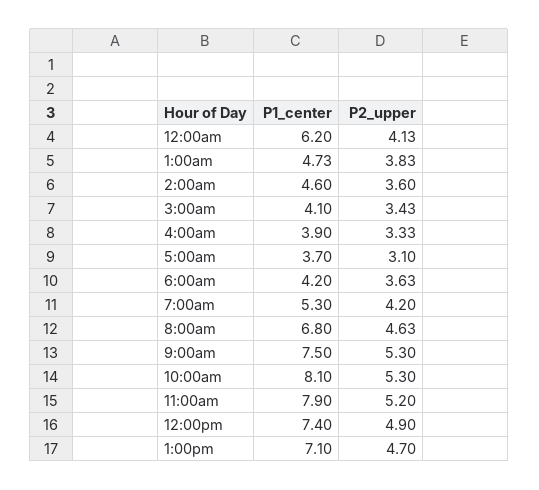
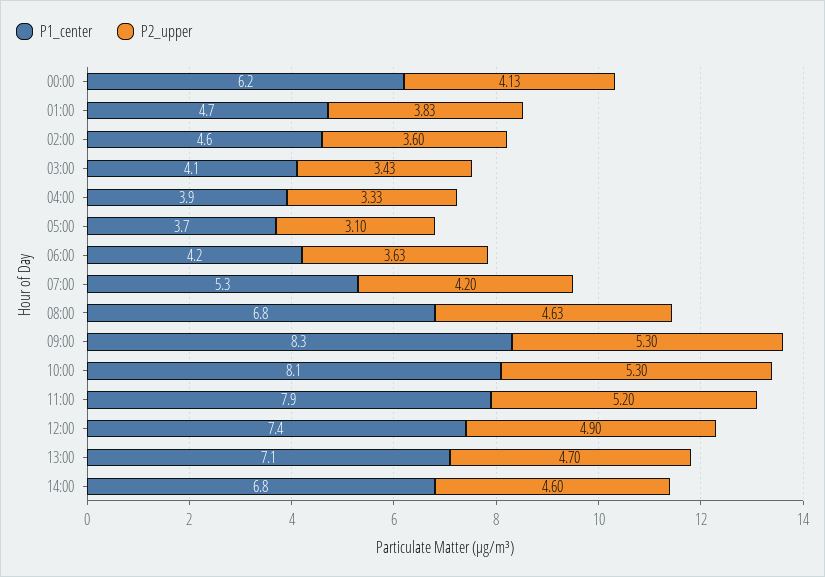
P1_center, 9:00am: 7.5 -> 8.3
P1_center, 14:00: none -> 6.8
P2_upper, 14:00: none -> 4.6

